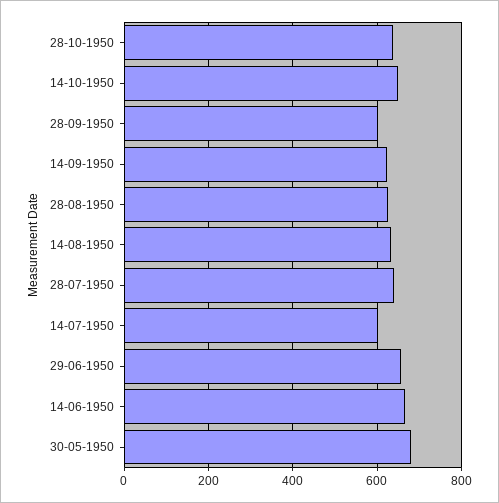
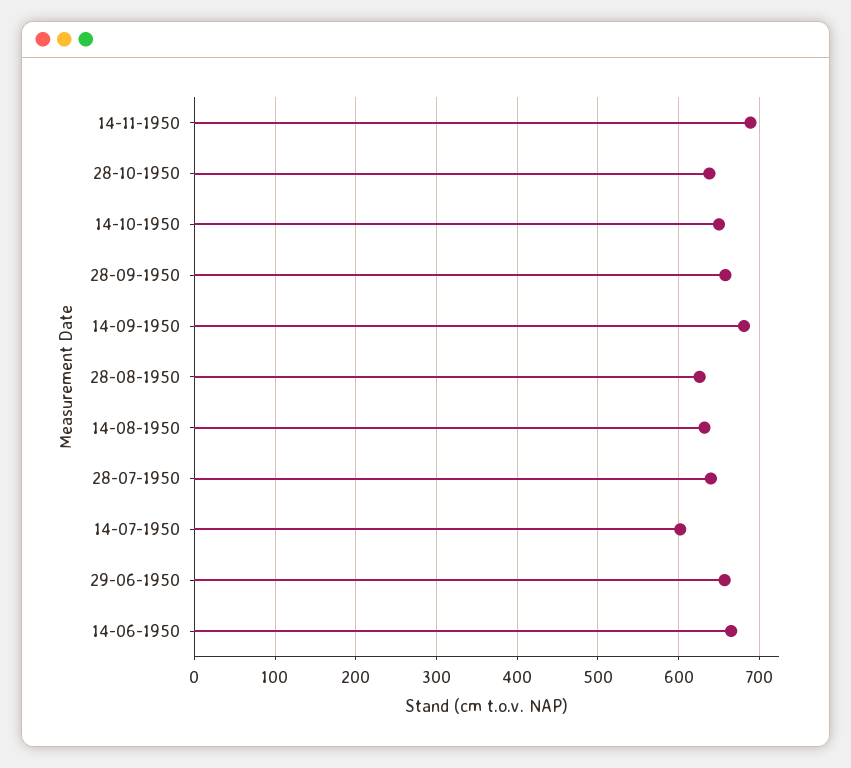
28-09-1950: 600 -> 660
14-09-1950: 620 -> 680
30-05-1950: 680 -> none
14-11-1950: none -> 690

